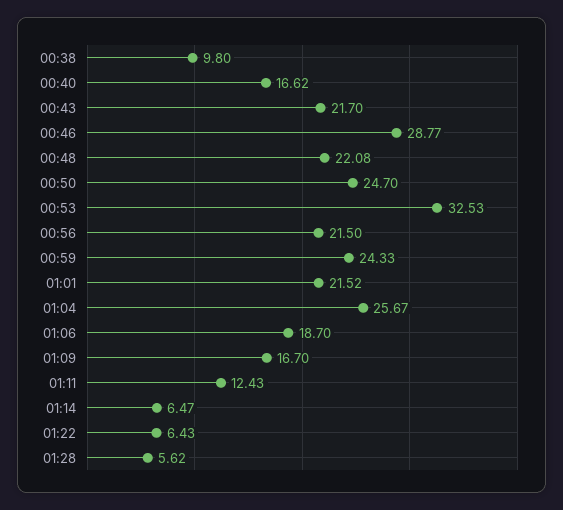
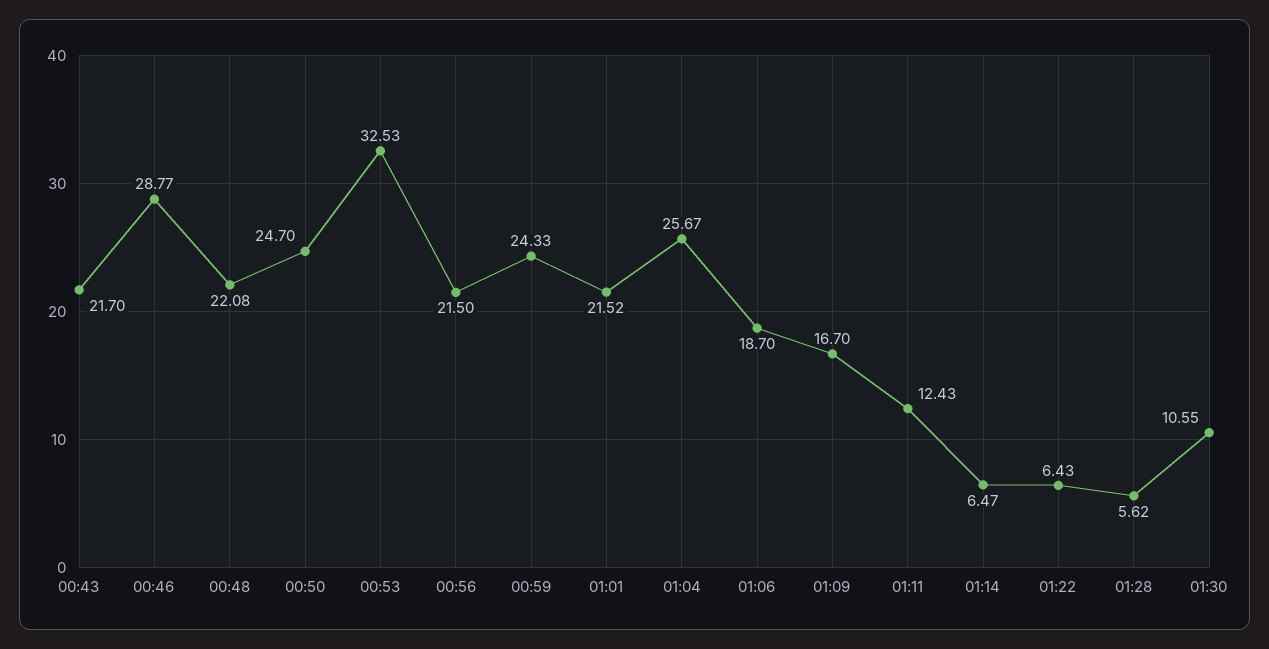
00:38: 9.8 -> none
00:40: 16.62 -> none
01:30: none -> 10.55

